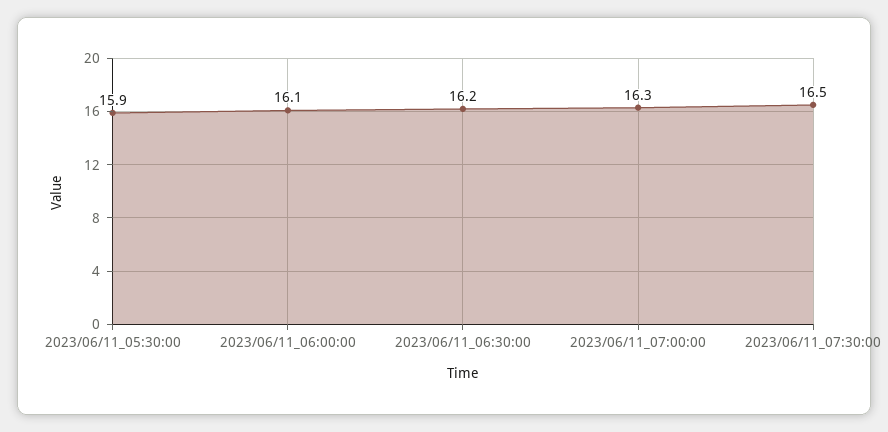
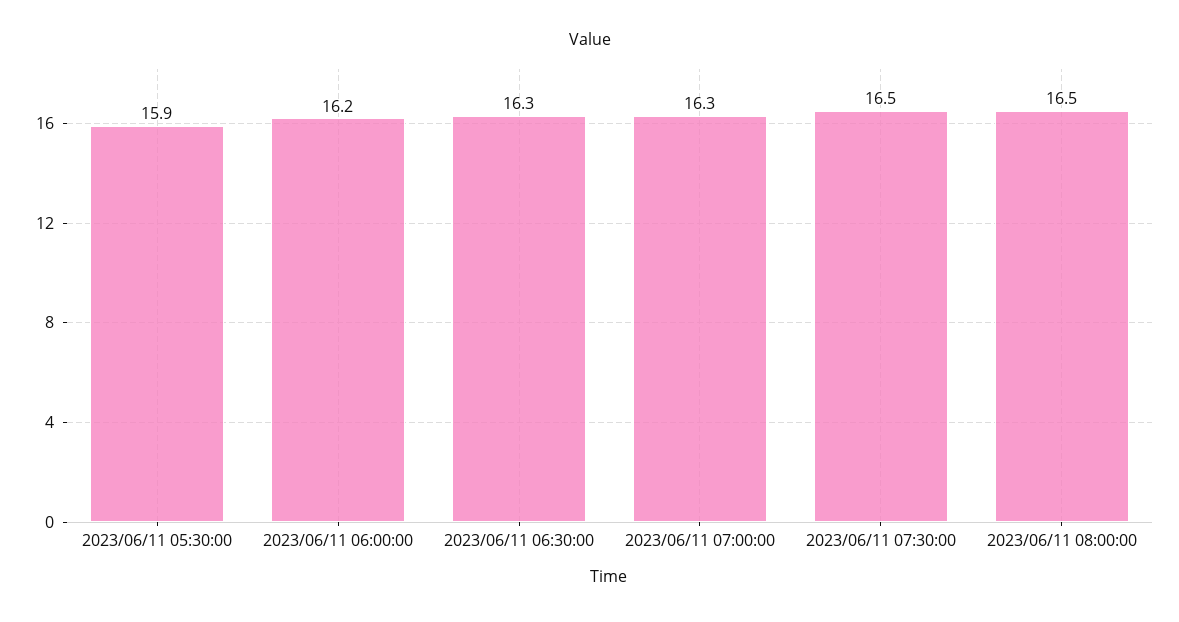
2023/06/11_06:00:00: 16.1 -> 16.2
2023/06/11_06:30:00: 16.2 -> 16.3
2023/06/11 08:00:00: none -> 16.5

